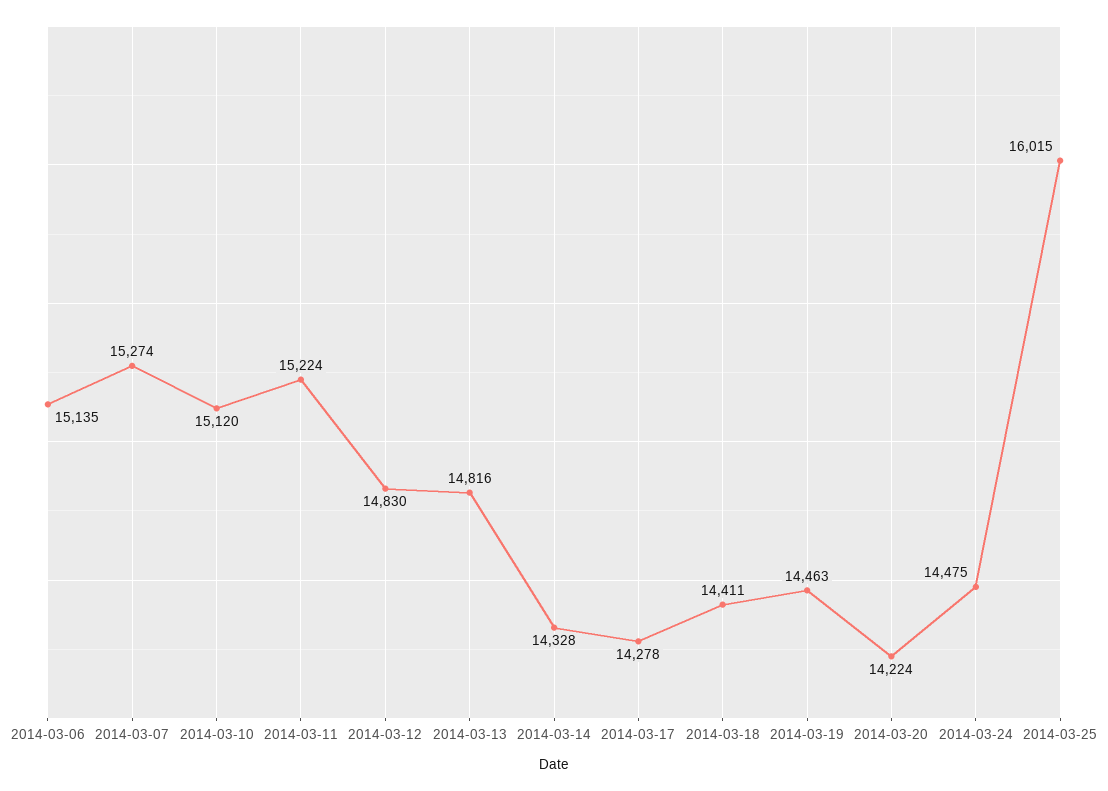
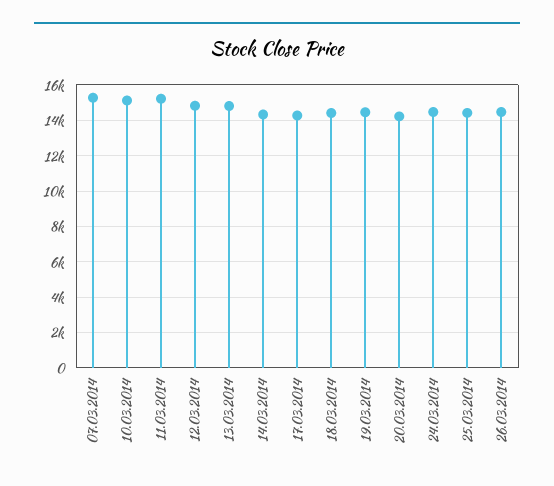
2014-03-06: 15135 -> none
2014-03-25: 16015 -> 14500
26.03.2014: none -> 14500

